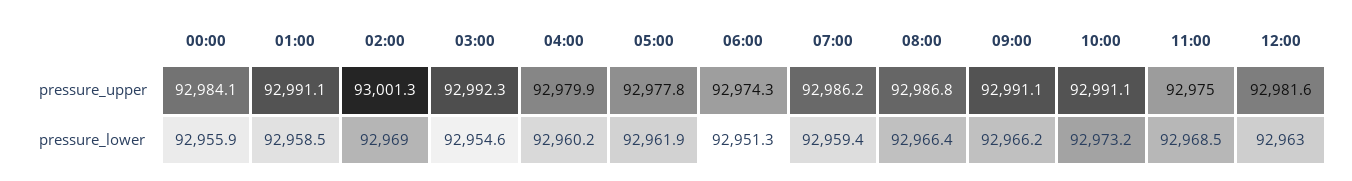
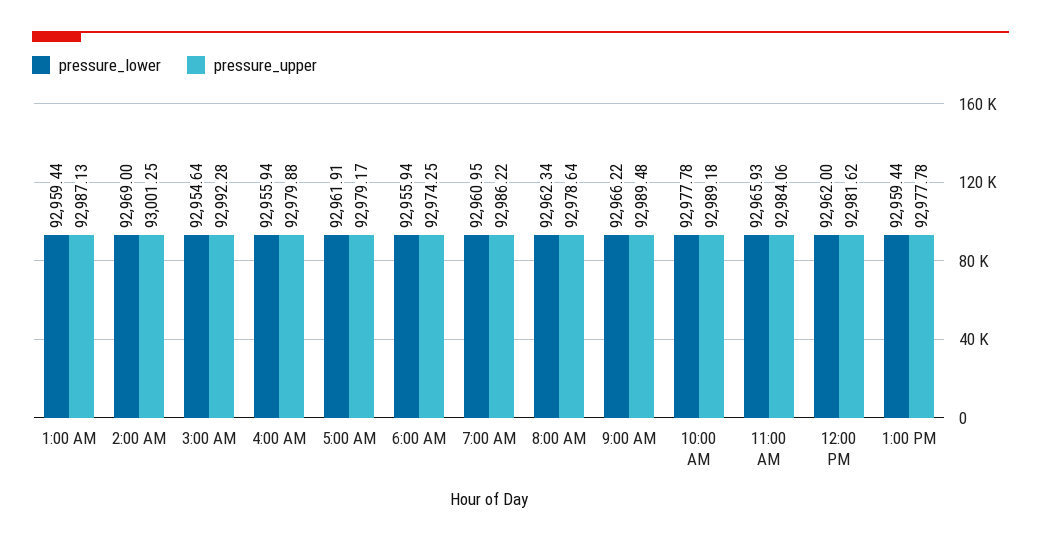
pressure_upper, 00:00: 92984.1 -> none
pressure_upper, 01:00: 92991.1 -> 92987.13
pressure_upper, 05:00: 92977.8 -> 92979.17
pressure_upper, 08:00: 92986.8 -> 92978.64
pressure_upper, 09:00: 92991.1 -> 92989.48
pressure_upper, 10:00: 92991.1 -> 92989.18
pressure_upper, 11:00: 92975 -> 92984.06
pressure_lower, 00:00: 92955.9 -> none
pressure_lower, 01:00: 92958.5 -> 92959.44
pressure_lower, 04:00: 92960.2 -> 92955.94
pressure_lower, 06:00: 92951.3 -> 92955.94
pressure_lower, 07:00: 92959.4 -> 92960.95
pressure_lower, 08:00: 92966.4 -> 92962.34
pressure_lower, 10:00: 92973.2 -> 92977.78
pressure_lower, 11:00: 92968.5 -> 92965.93
pressure_lower, 12:00: 92963 -> 92962
pressure_lower, 1:00 PM: none -> 92959.44
pressure_upper, 1:00 PM: none -> 92977.78

